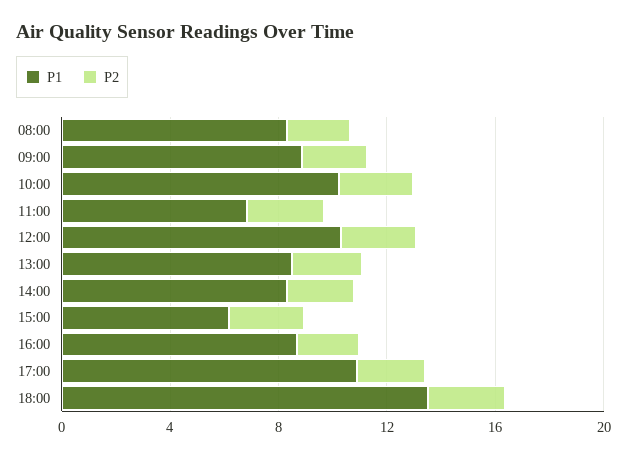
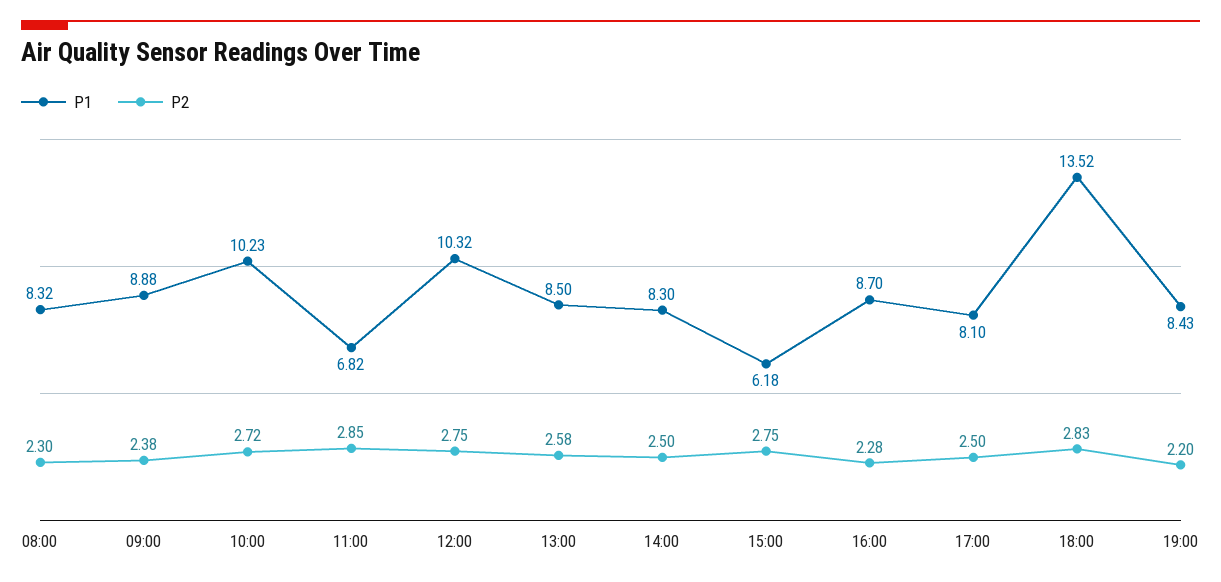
P1, 17:00: 11 -> 8.1
P1, 19:00: none -> 8.43
P2, 19:00: none -> 2.2

